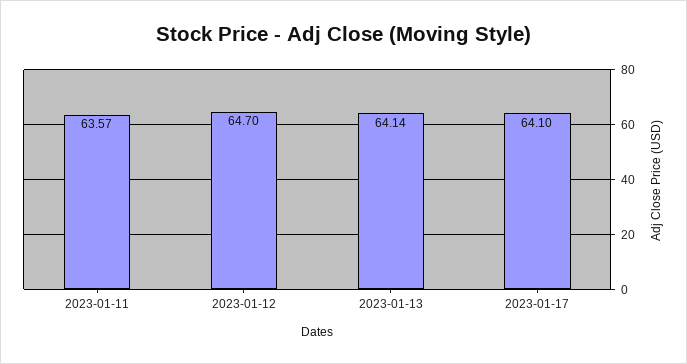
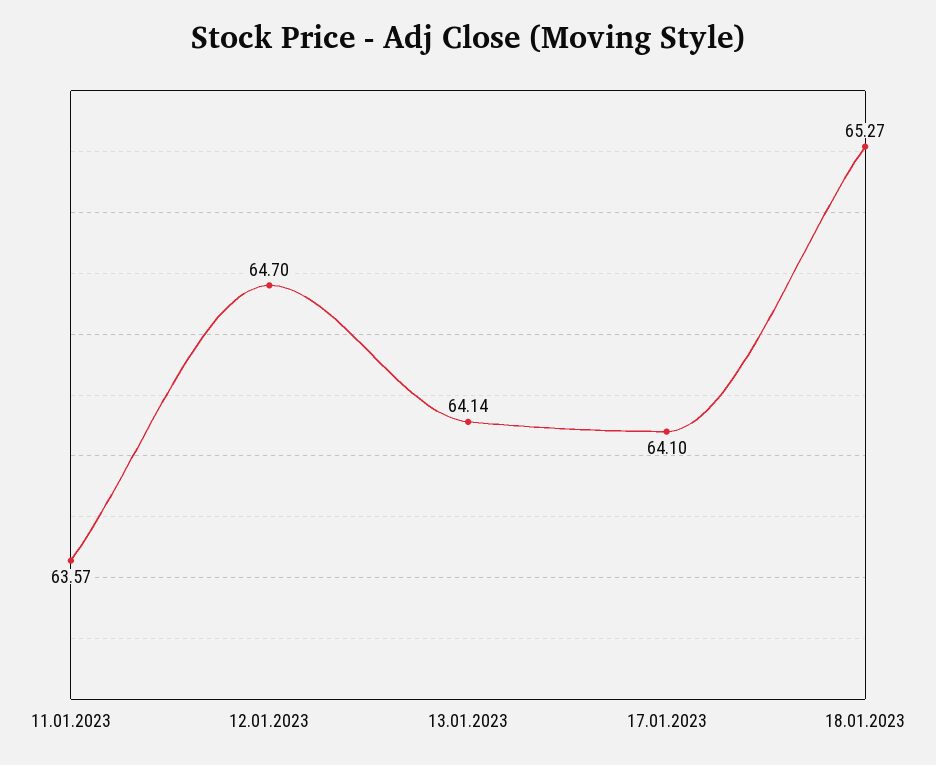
18.01.2023: none -> 65.27

